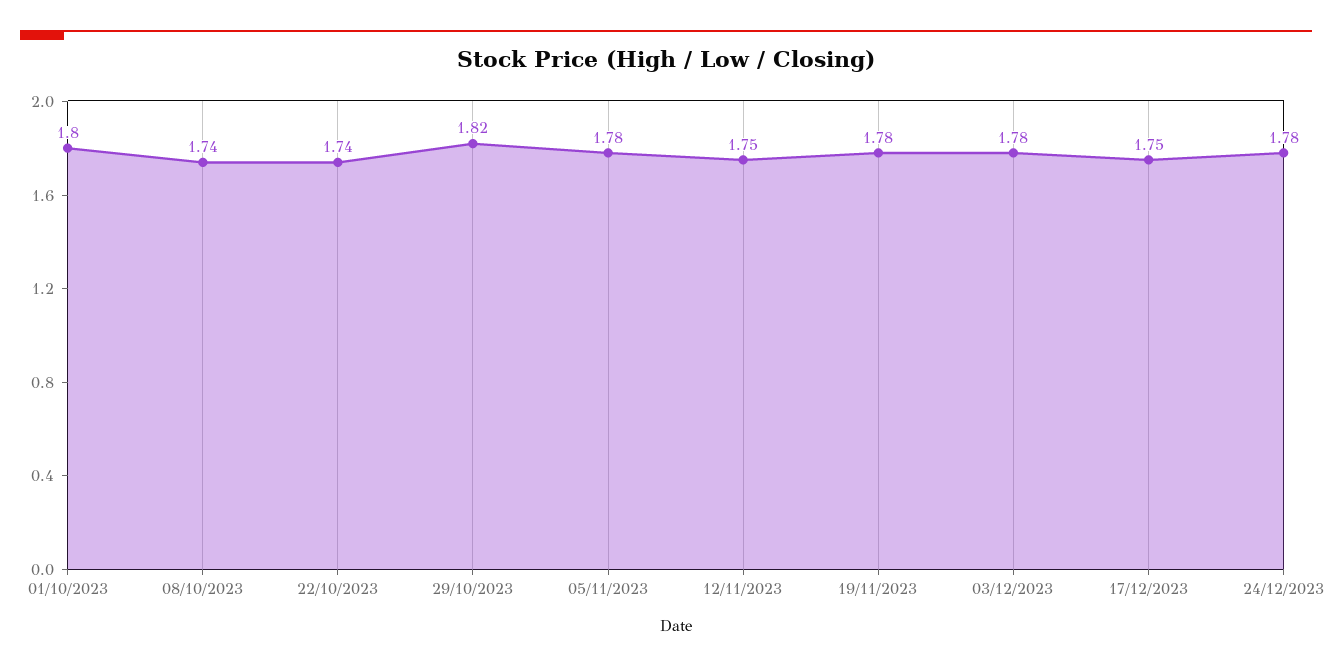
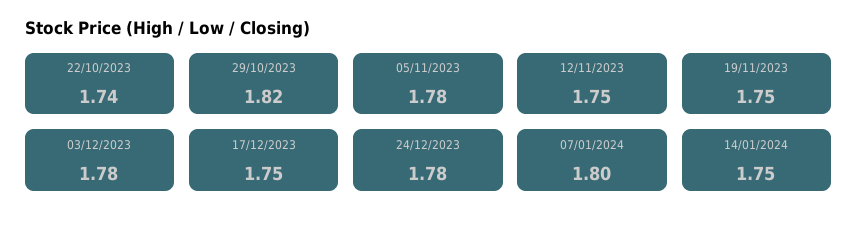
01/10/2023: 1.8 -> none
08/10/2023: 1.74 -> none
19/11/2023: 1.78 -> 1.75
07/01/2024: none -> 1.8
14/01/2024: none -> 1.75

